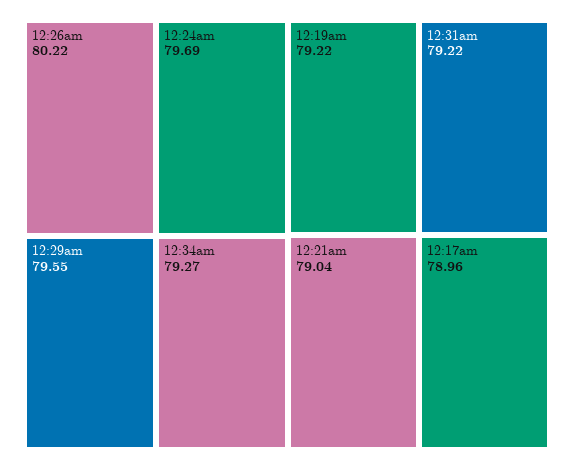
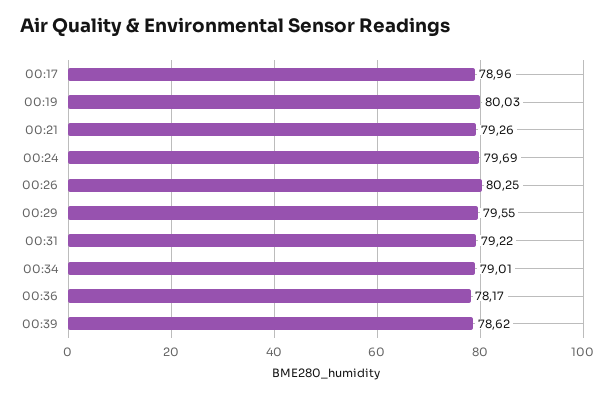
12:26am: 80.22 -> 80.25
12:34am: 79.27 -> 79.01
12:19am: 79.22 -> 80.03
12:21am: 79.04 -> 79.26
00:36: none -> 78.17
00:39: none -> 78.62

